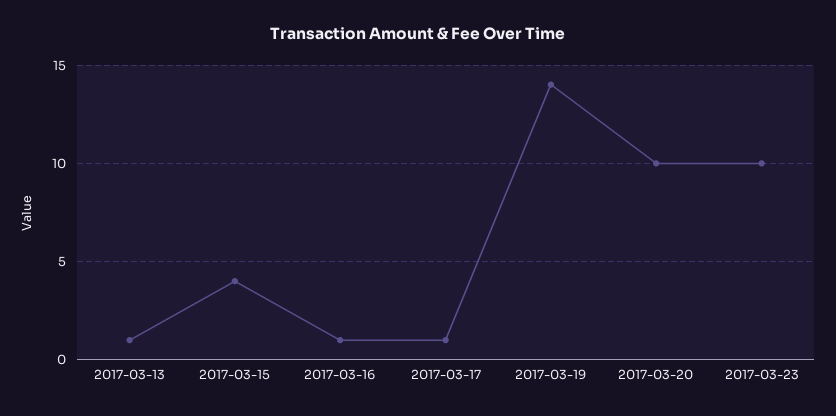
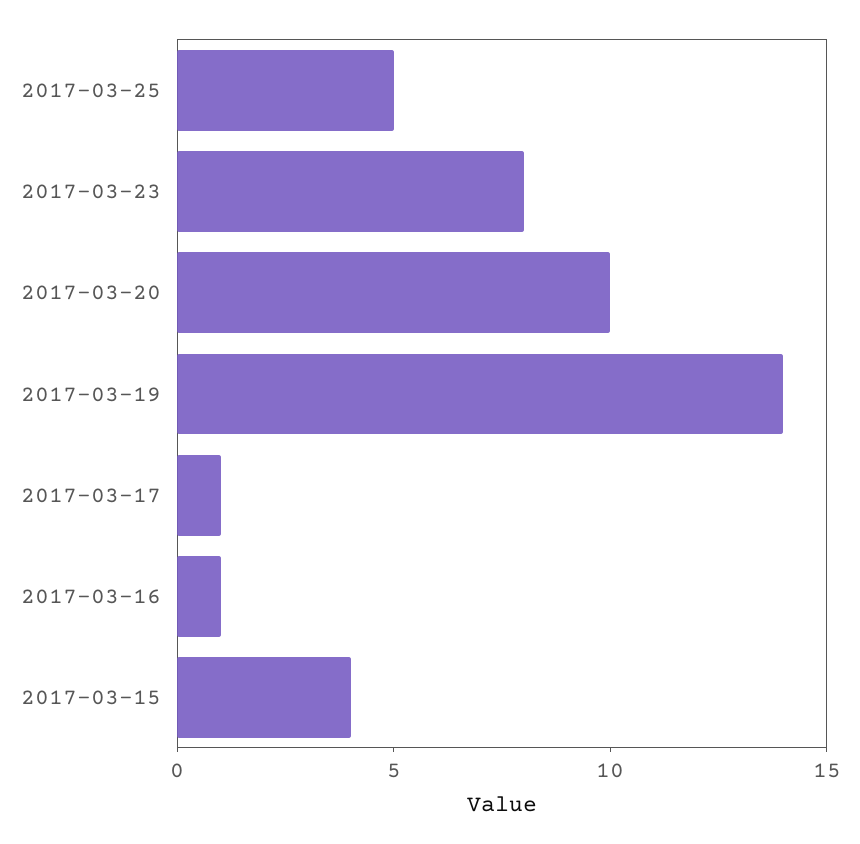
2017-03-13: 1 -> none
2017-03-23: 10 -> 8
2017-03-25: none -> 5

